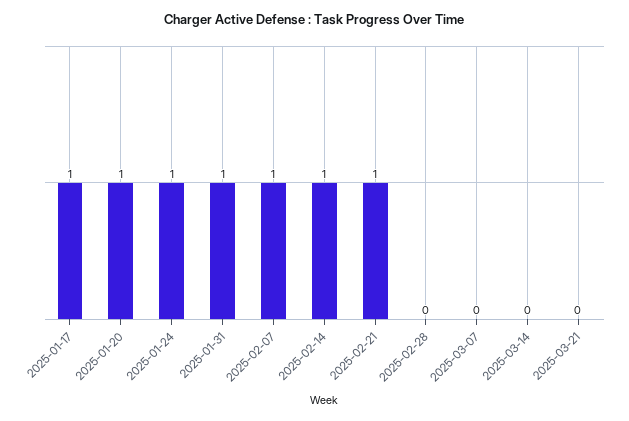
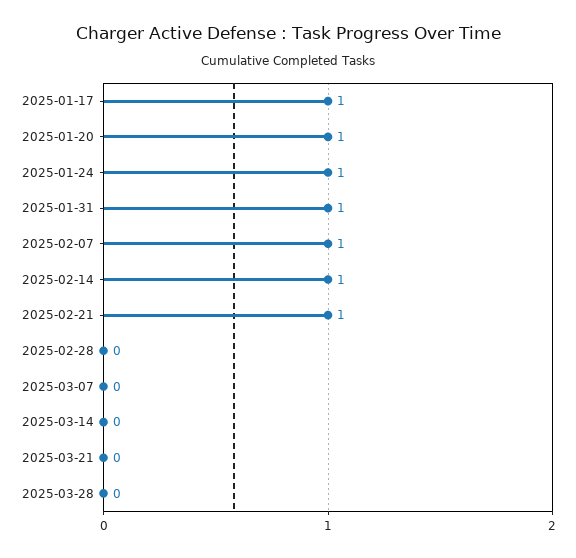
2025-03-28: none -> 0

